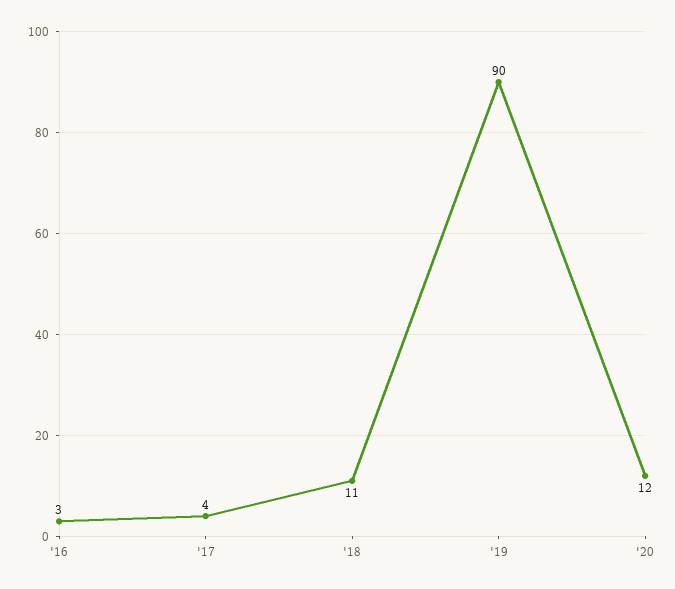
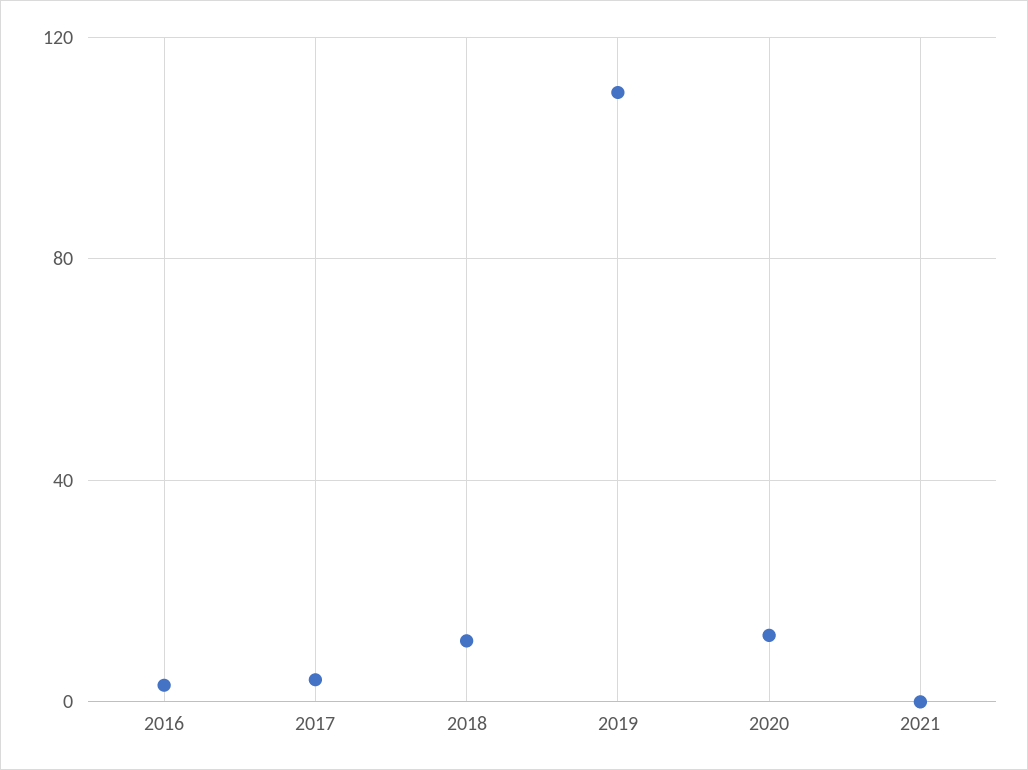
'19: 90 -> 110
2021: none -> 0

